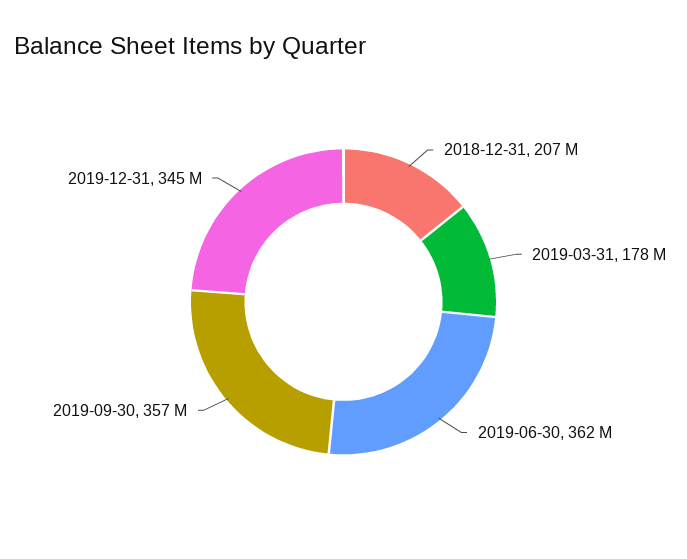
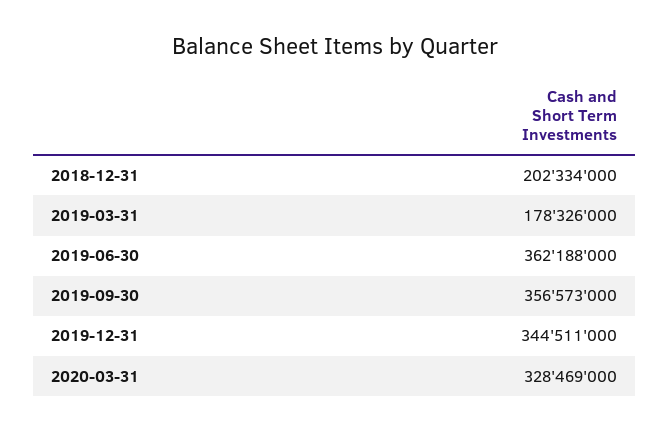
2018-12-31: 207000000 -> 202334000
2020-03-31: none -> 328469000

